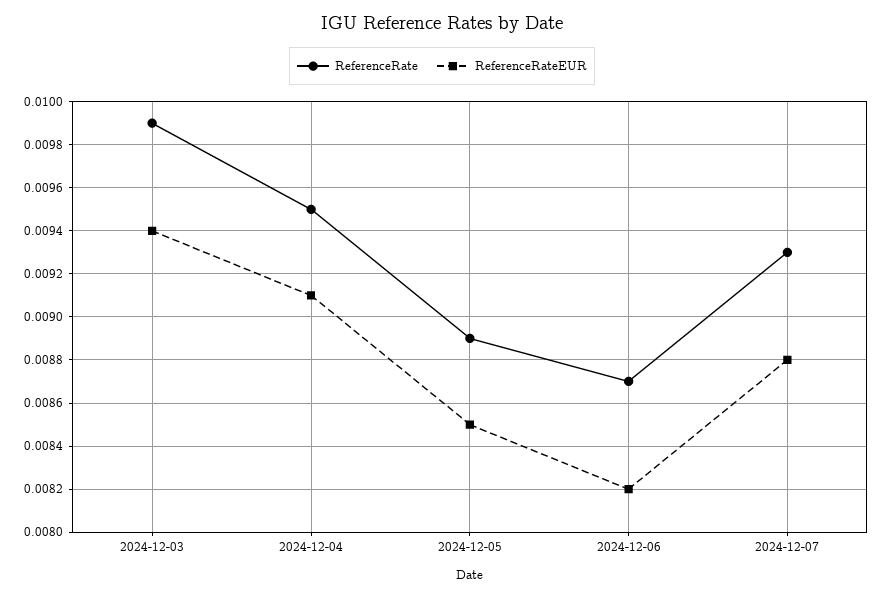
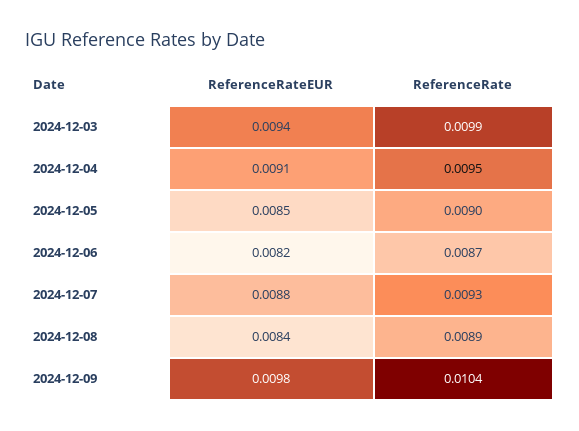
ReferenceRate, 2024-12-05: 0.0089 -> 0.009
ReferenceRateEUR, 2024-12-08: none -> 0.0084
ReferenceRate, 2024-12-08: none -> 0.0089
ReferenceRateEUR, 2024-12-09: none -> 0.0098
ReferenceRate, 2024-12-09: none -> 0.0104

